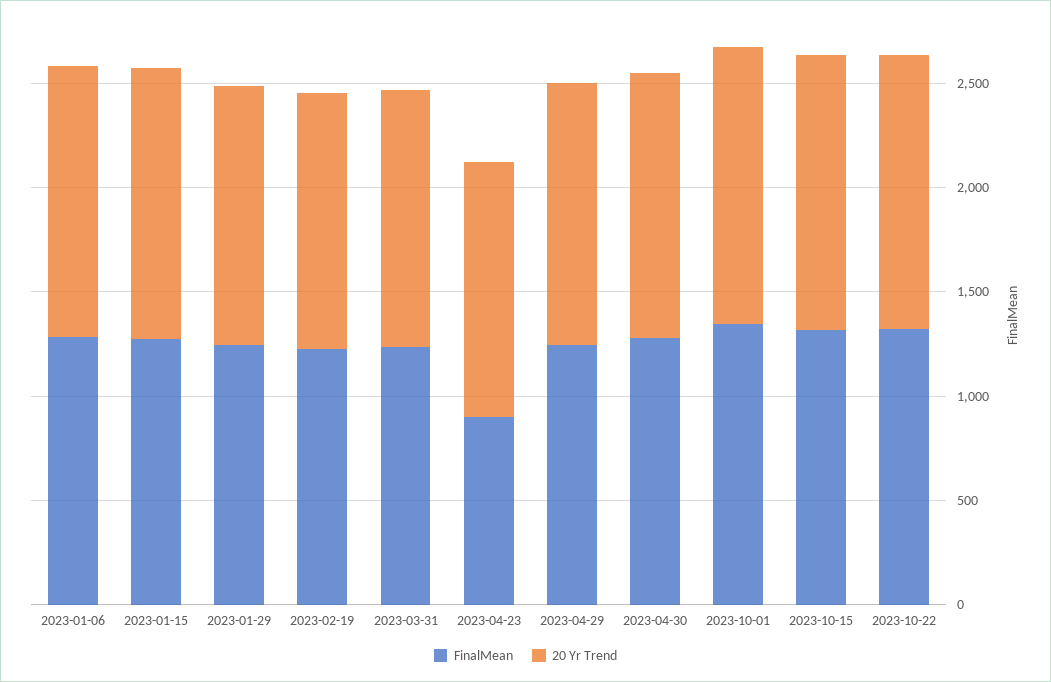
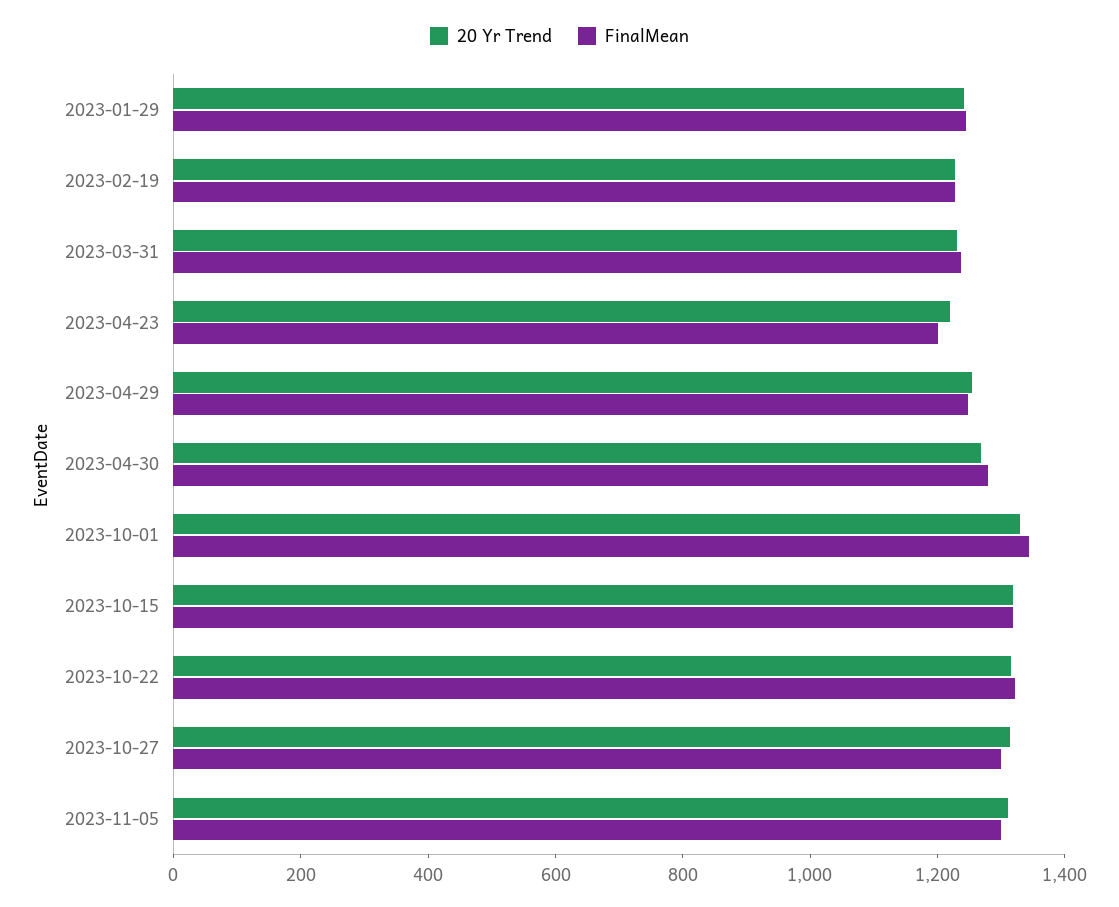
FinalMean, 2023-01-06: 1300 -> none
20 Yr Trend, 2023-01-06: 1300 -> none
FinalMean, 2023-01-15: 1300 -> none
20 Yr Trend, 2023-01-15: 1300 -> none
FinalMean, 2023-04-23: 900 -> 1200
20 Yr Trend, 2023-10-27: none -> 1300
FinalMean, 2023-10-27: none -> 1300
20 Yr Trend, 2023-11-05: none -> 1300
FinalMean, 2023-11-05: none -> 1300

